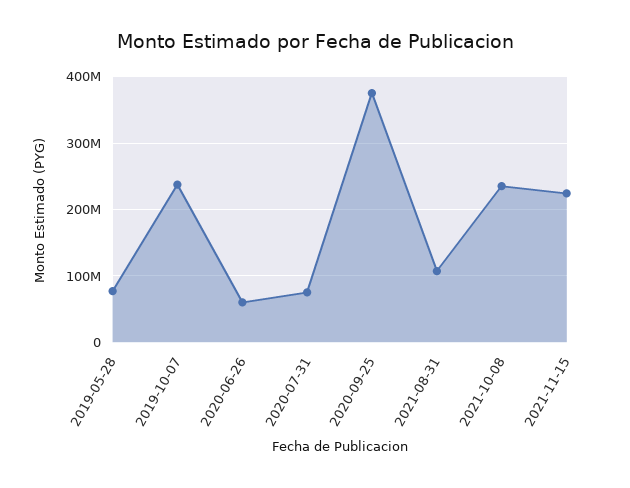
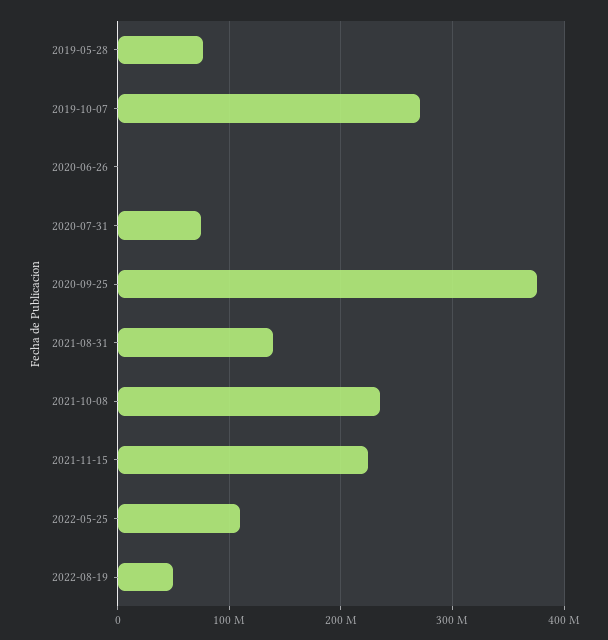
2019-10-07: 240000000 -> 270000000
2020-06-26: 60000000 -> 0
2021-08-31: 110000000 -> 140000000
2022-05-25: none -> 110000000
2022-08-19: none -> 50000000

